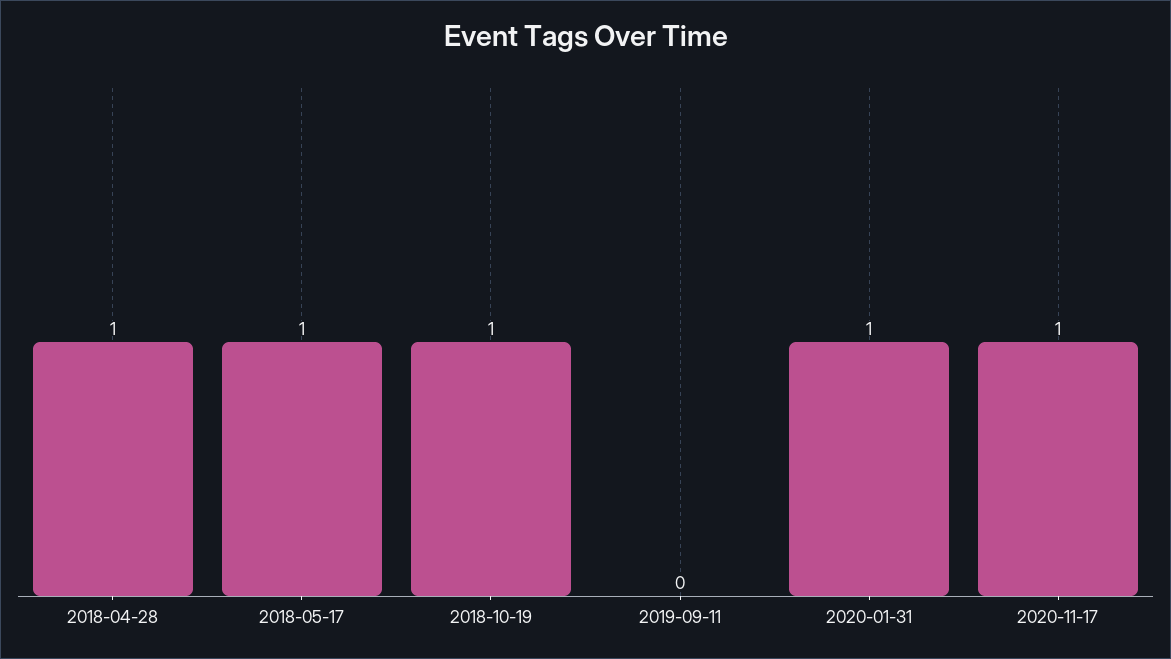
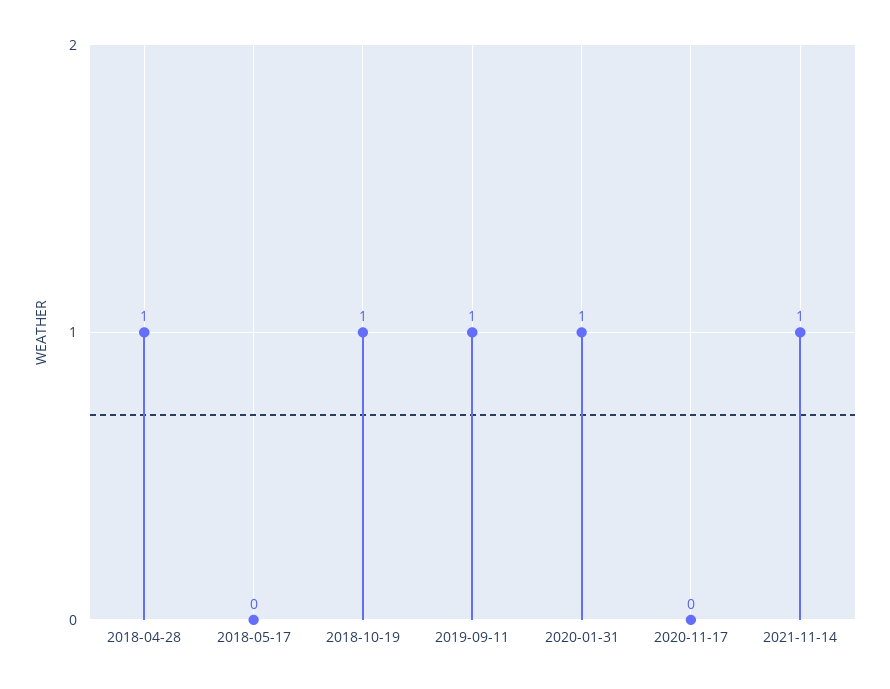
2018-05-17: 1 -> 0
2019-09-11: 0 -> 1
2020-11-17: 1 -> 0
2021-11-14: none -> 1

